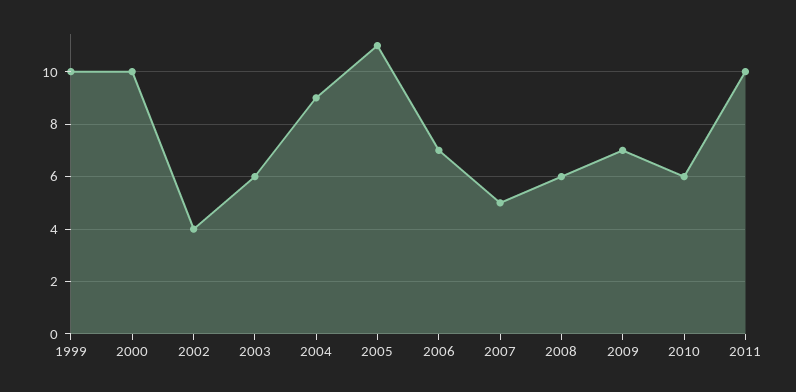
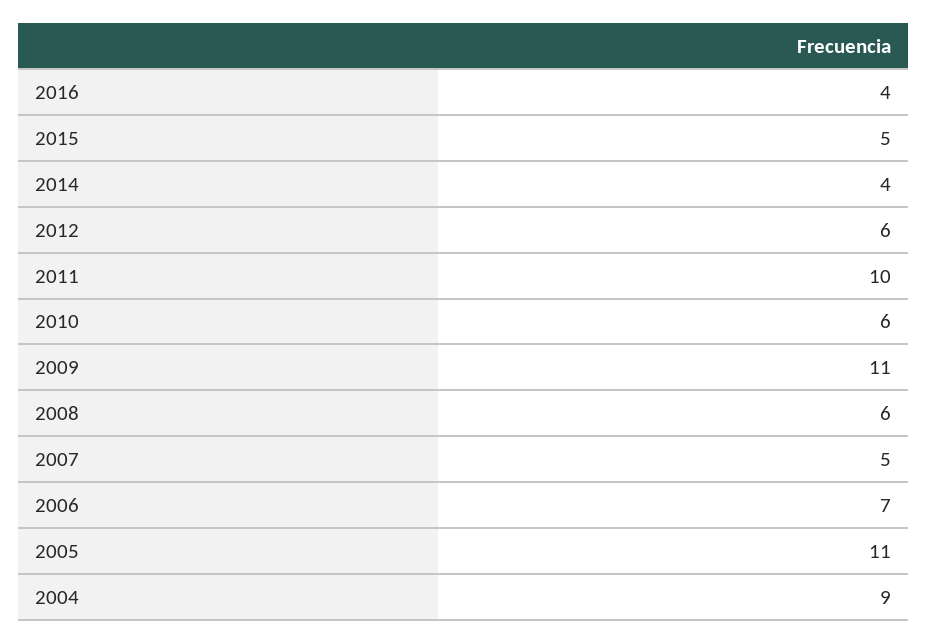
1999: 10 -> none
2000: 10 -> none
2002: 4 -> none
2003: 6 -> none
2009: 7 -> 11
2016: none -> 4
2015: none -> 5
2014: none -> 4
2012: none -> 6

